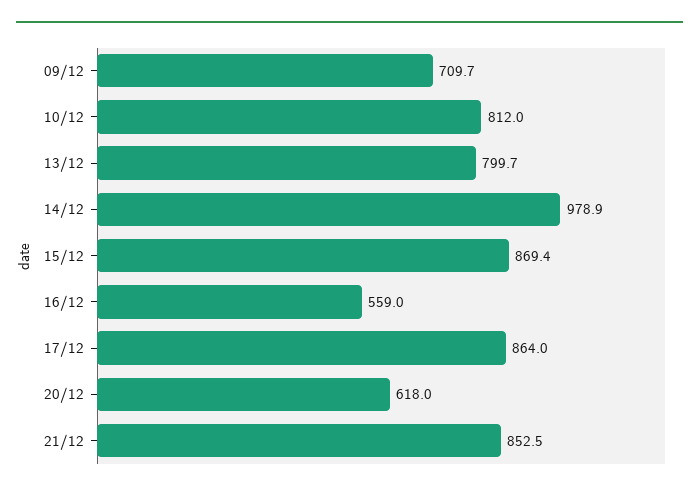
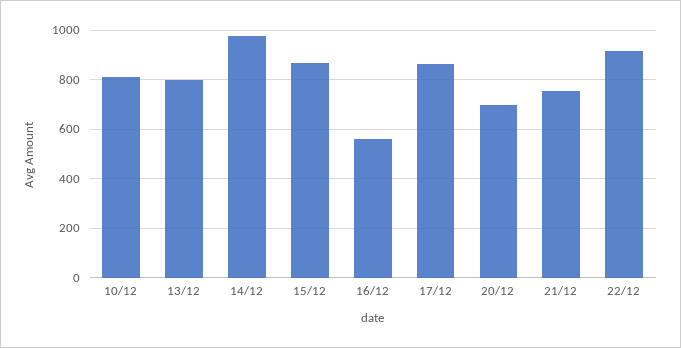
09/12: 709.7 -> none
20/12: 618 -> 700
21/12: 852.5 -> 750
22/12: none -> 925

